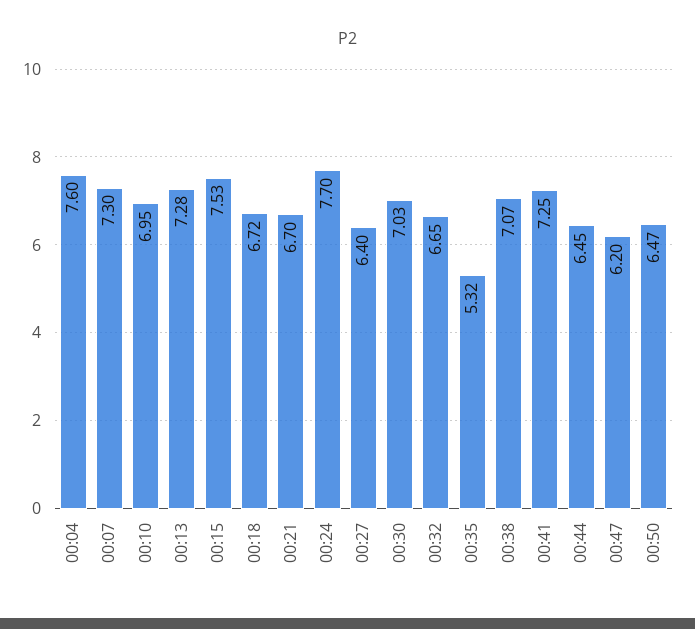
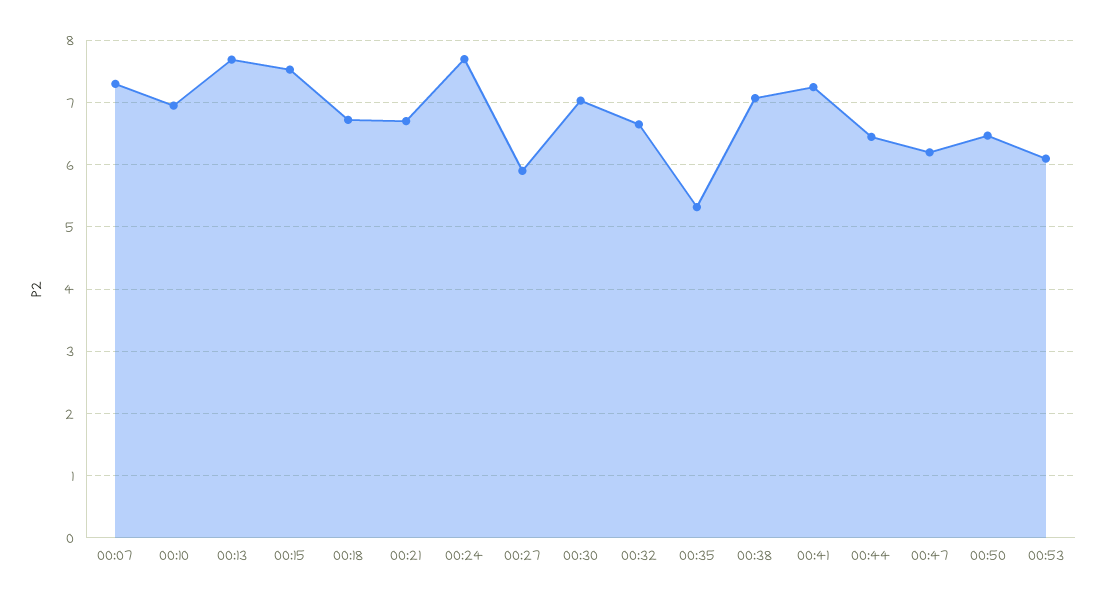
00:04: 7.6 -> none
00:13: 7.28 -> 7.7
00:27: 6.4 -> 5.9
00:53: none -> 6.1

